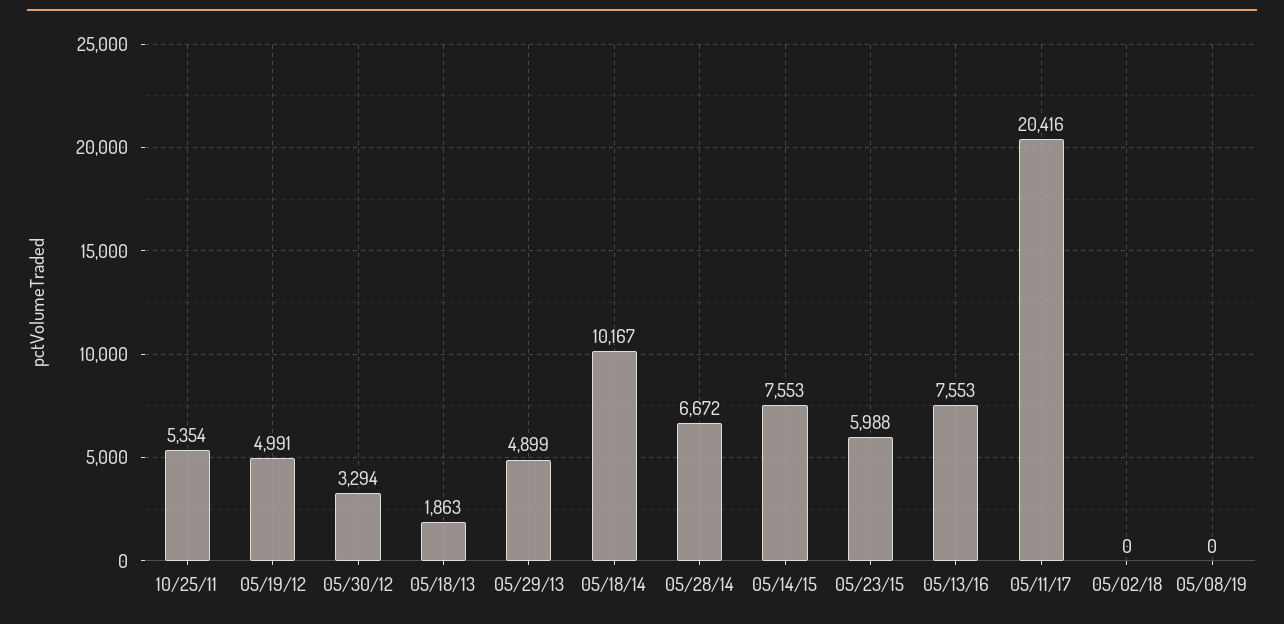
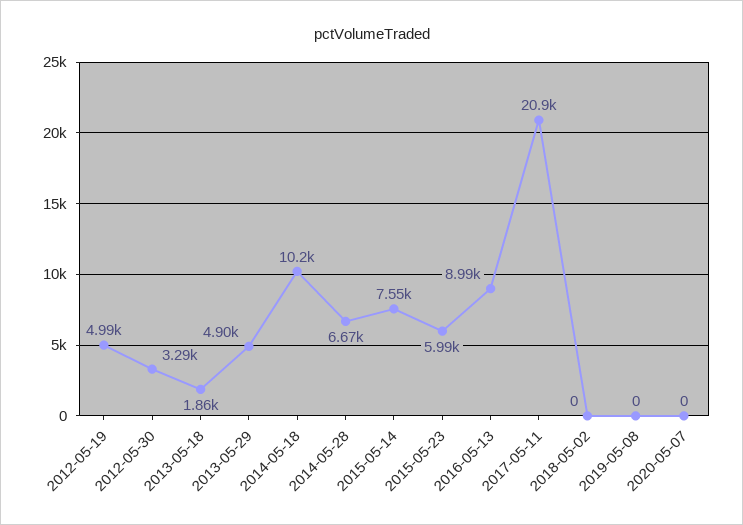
10/25/11: 5354 -> none
05/13/16: 7553 -> 8990
05/11/17: 20416 -> 20900
2020-05-07: none -> 0

